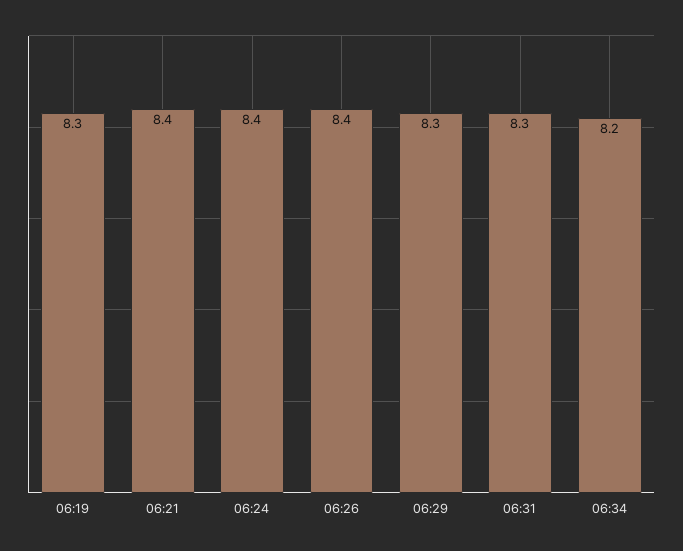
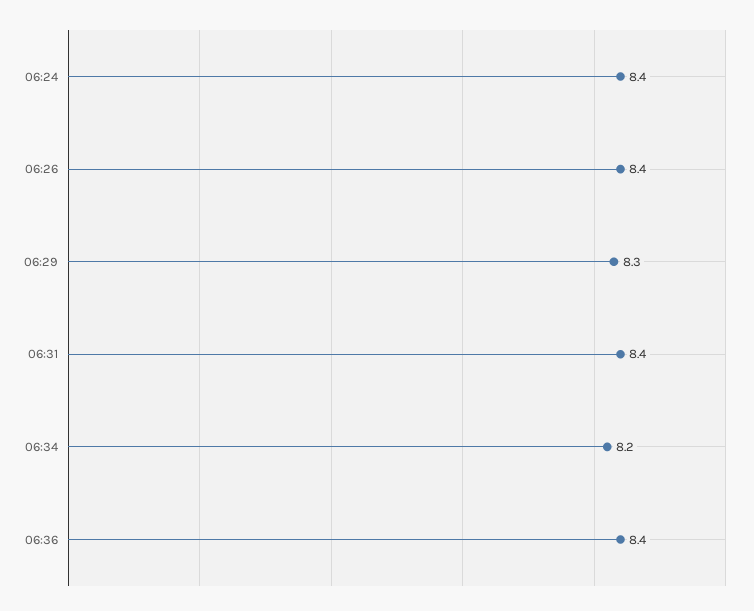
06:19: 8.3 -> none
06:21: 8.4 -> none
06:31: 8.3 -> 8.4
06:36: none -> 8.4

